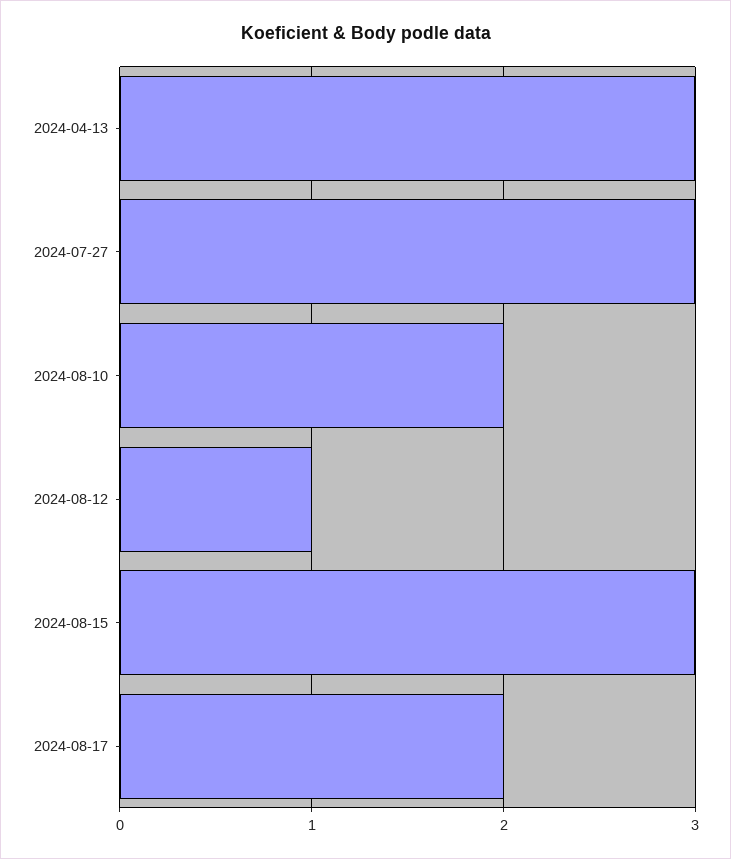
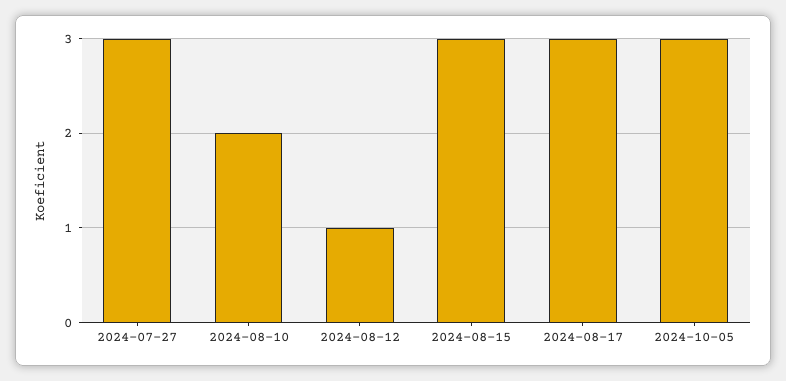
2024-04-13: 3 -> none
2024-08-17: 2 -> 3
2024-10-05: none -> 3

